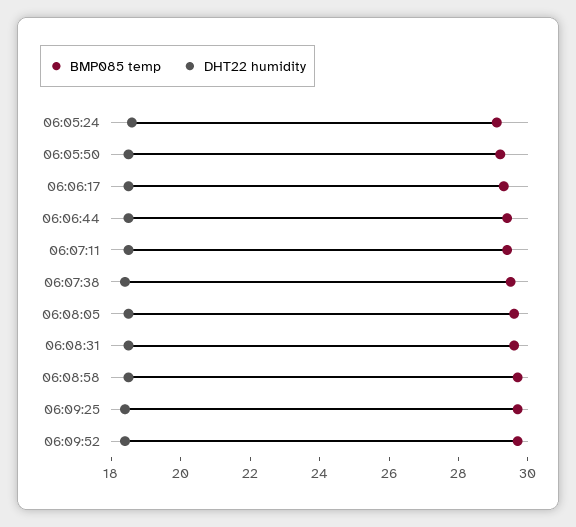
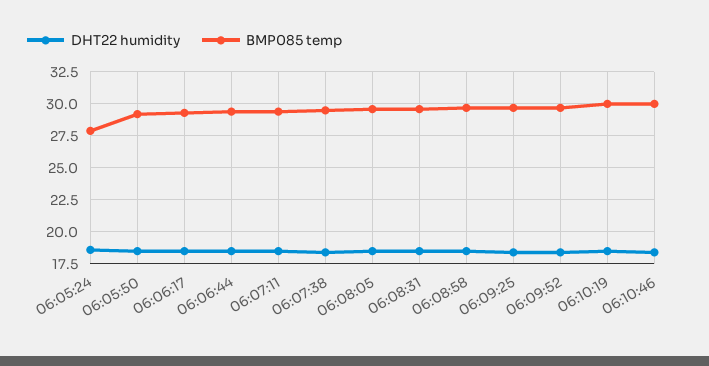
BMP085 temp, 06:05:24: 29 -> 28
DHT22 humidity, 06:10:19: none -> 18.5
BMP085 temp, 06:10:19: none -> 30
DHT22 humidity, 06:10:46: none -> 18.5
BMP085 temp, 06:10:46: none -> 30

